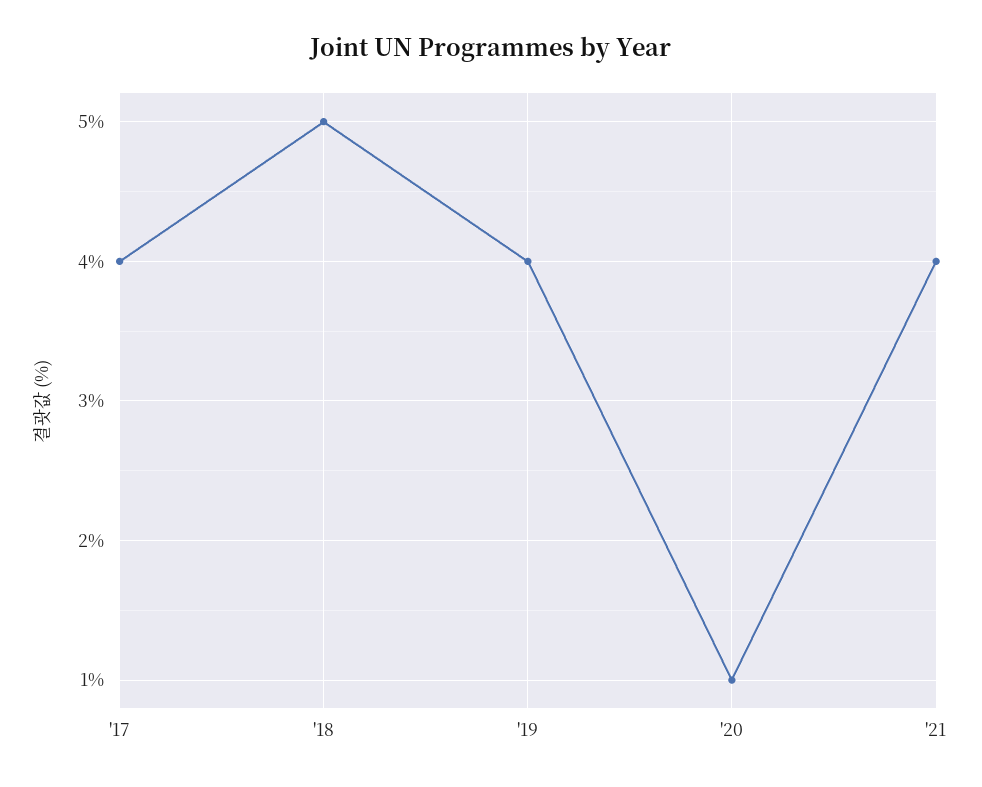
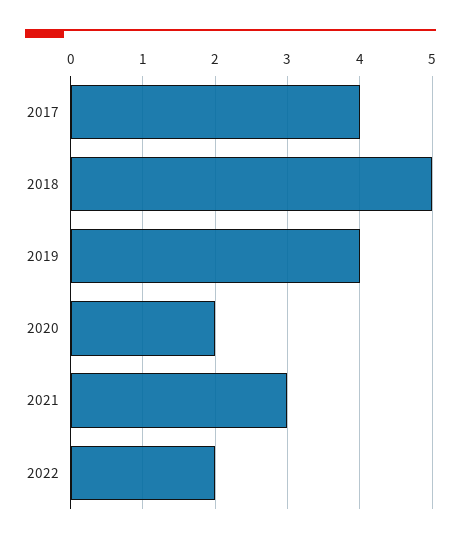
'20: 1 -> 2
'21: 4 -> 3
2022: none -> 2

